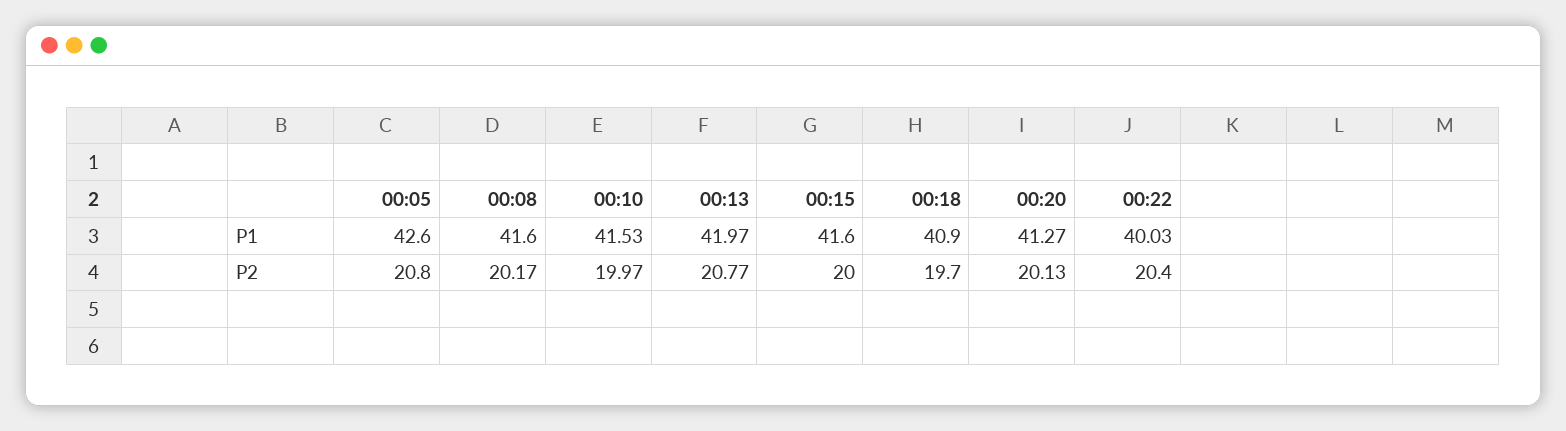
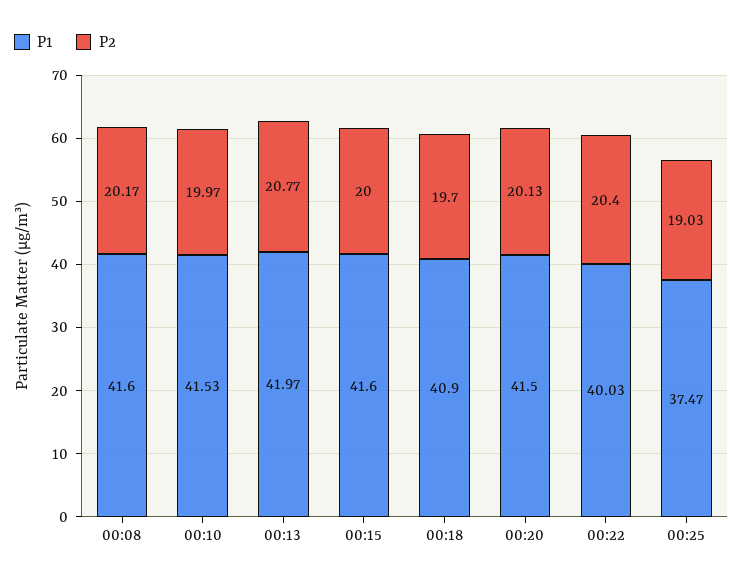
P1, 00:05: 42.6 -> none
P1, 00:20: 41.27 -> 41.5
P2, 00:05: 20.8 -> none
P1, 00:25: none -> 37.47
P2, 00:25: none -> 19.03

